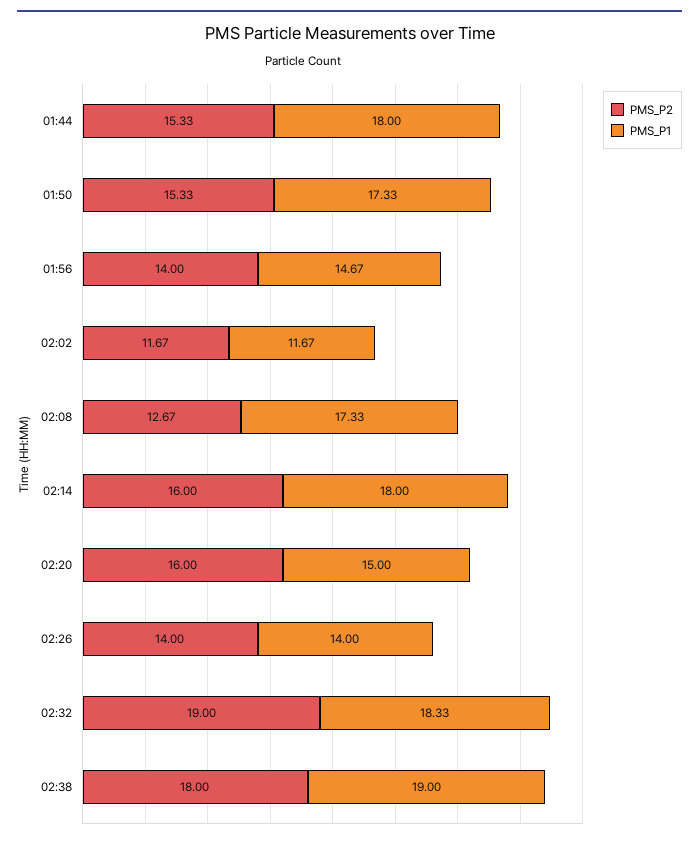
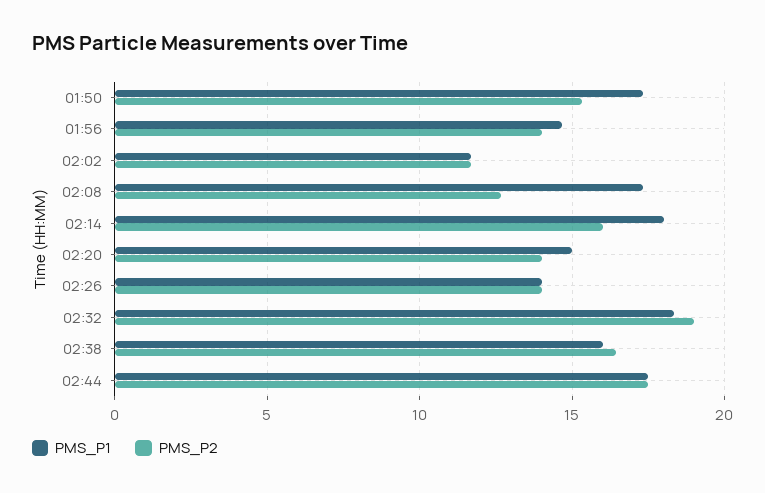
PMS_P2, 01:44: 15.33 -> none
PMS_P1, 01:44: 18 -> none
PMS_P2, 02:20: 16 -> 14
PMS_P2, 02:38: 18 -> 16.5
PMS_P1, 02:38: 19 -> 16
PMS_P1, 02:44: none -> 17.5
PMS_P2, 02:44: none -> 17.5

